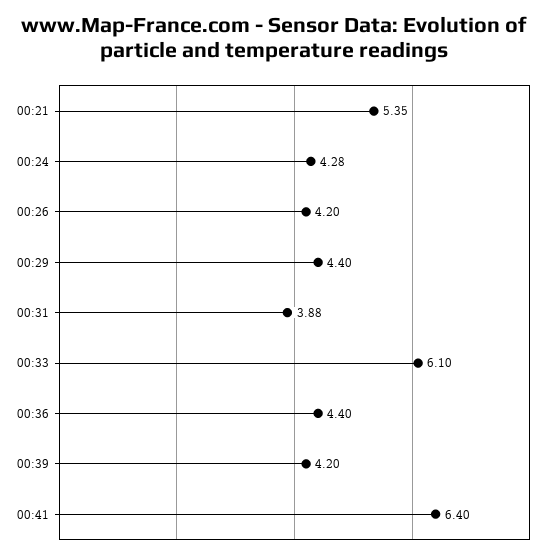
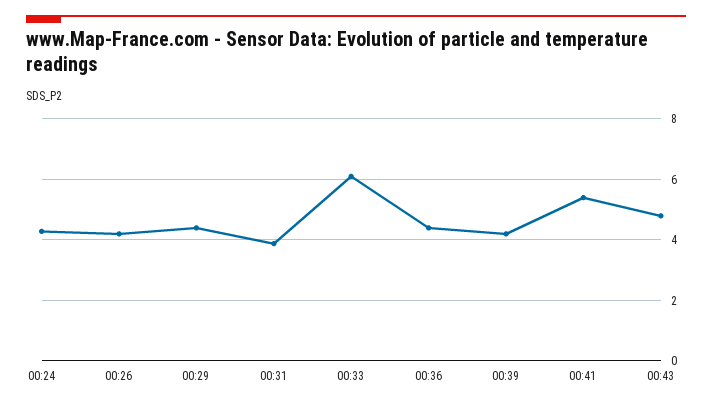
00:21: 5.35 -> none
00:41: 6.4 -> 5.4
00:43: none -> 4.8

